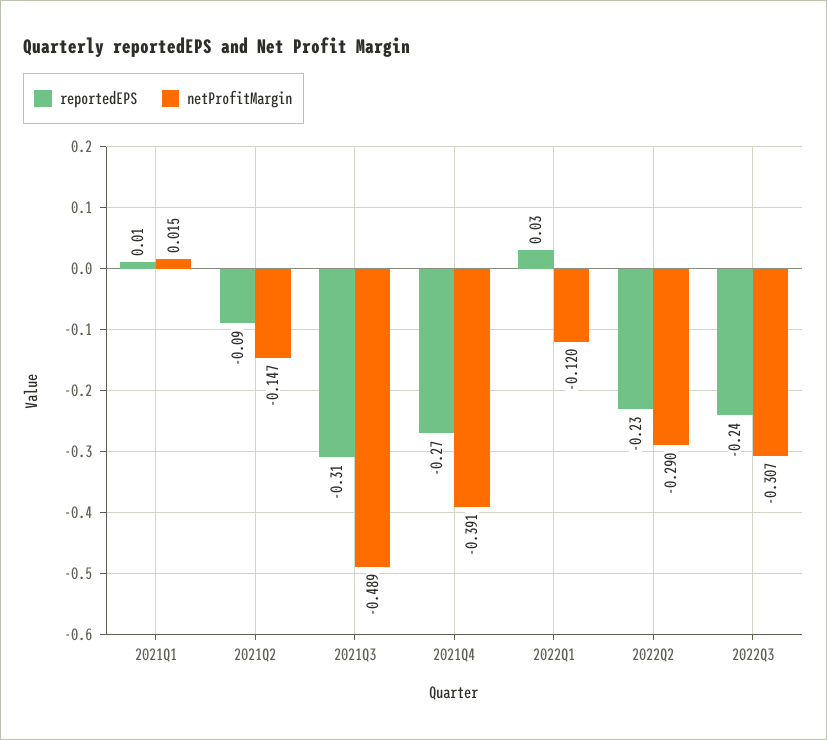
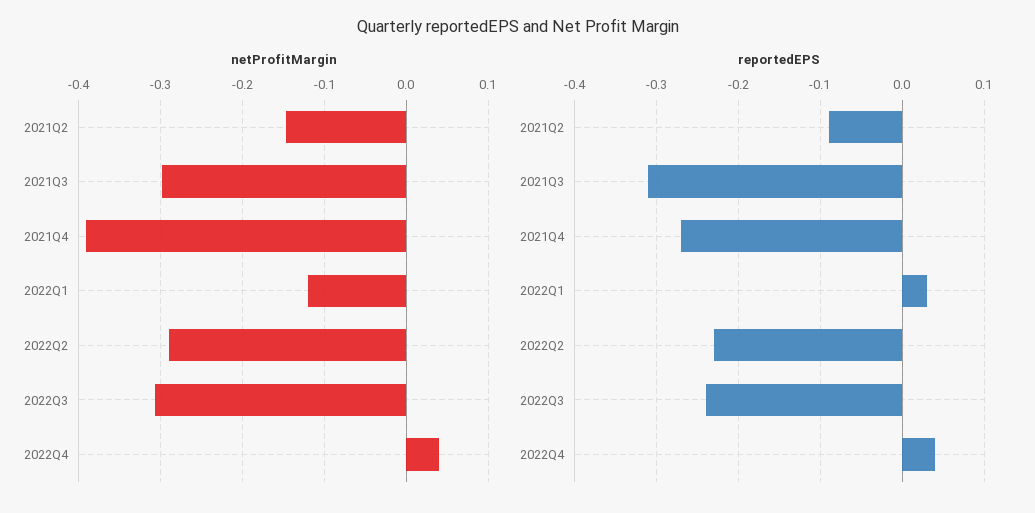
reportedEPS, 2021Q1: 0.01 -> none
netProfitMargin, 2021Q1: 0.015 -> none
netProfitMargin, 2021Q3: -0.489 -> -0.3
netProfitMargin, 2022Q4: none -> 0.04
reportedEPS, 2022Q4: none -> 0.04

